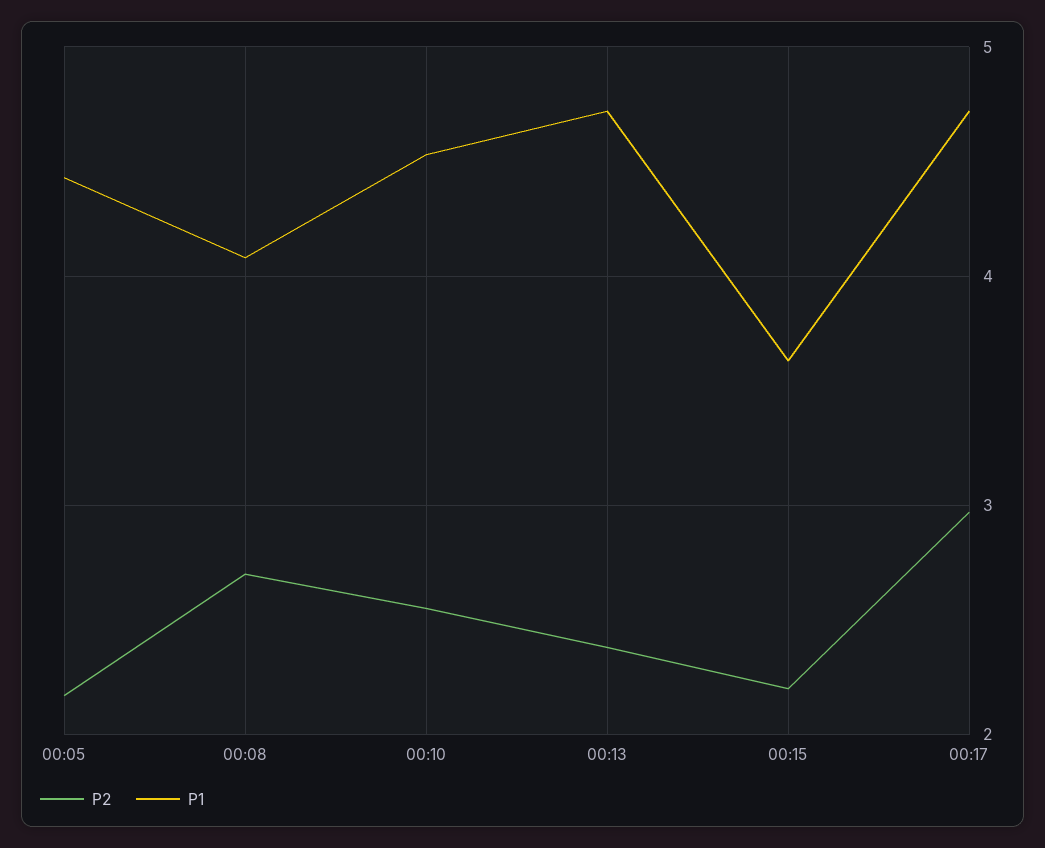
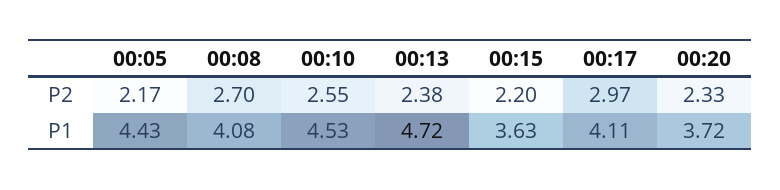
P1, 00:17: 4.7 -> 4.11
P2, 00:20: none -> 2.33
P1, 00:20: none -> 3.72

